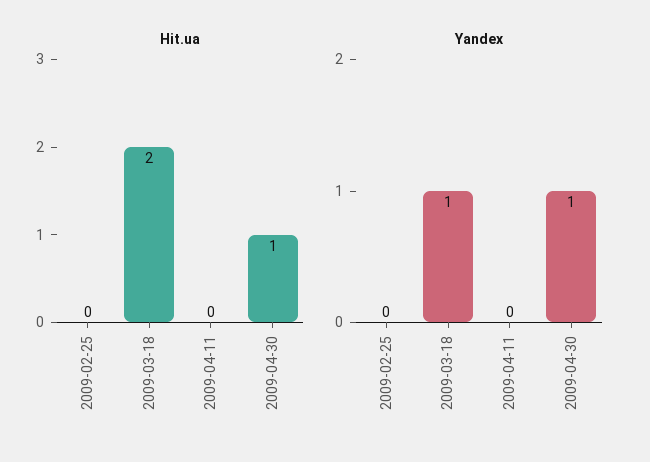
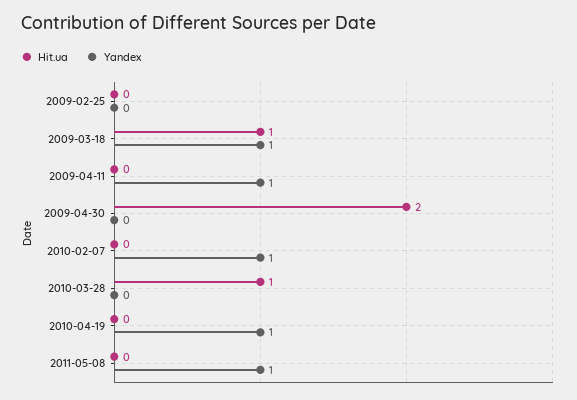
Hit.ua, 2009-03-18: 2 -> 1
Hit.ua, 2009-04-30: 1 -> 2
Yandex, 2009-04-11: 0 -> 1
Yandex, 2009-04-30: 1 -> 0
Hit.ua, 2010-02-07: none -> 0
Yandex, 2010-02-07: none -> 1
Hit.ua, 2010-03-28: none -> 1
Yandex, 2010-03-28: none -> 0
Hit.ua, 2010-04-19: none -> 0
Yandex, 2010-04-19: none -> 1
Hit.ua, 2011-05-08: none -> 0
Yandex, 2011-05-08: none -> 1

